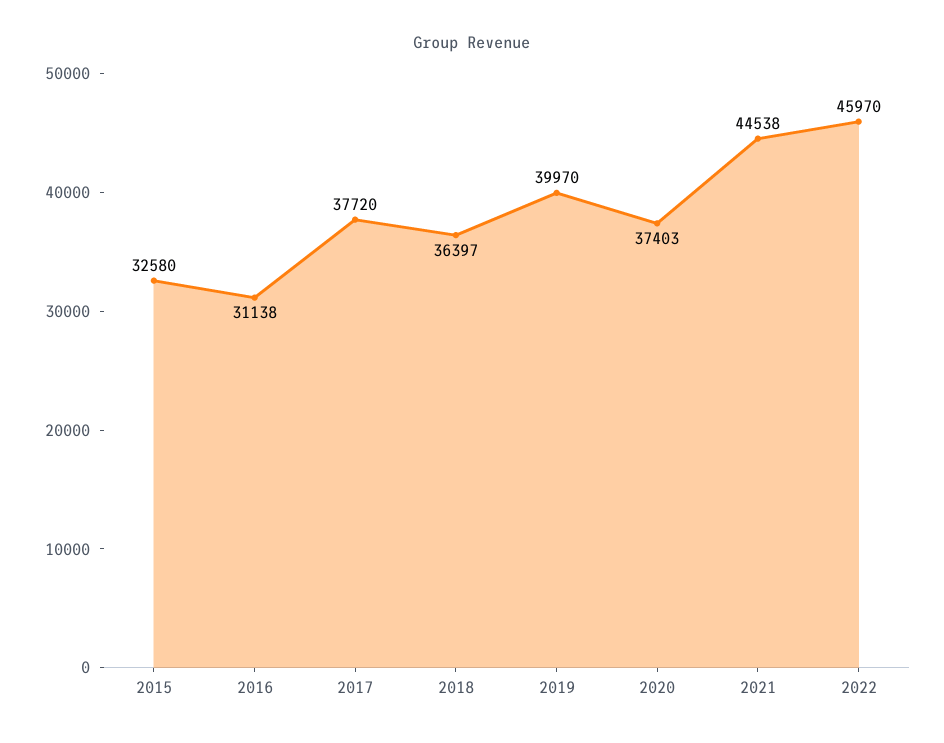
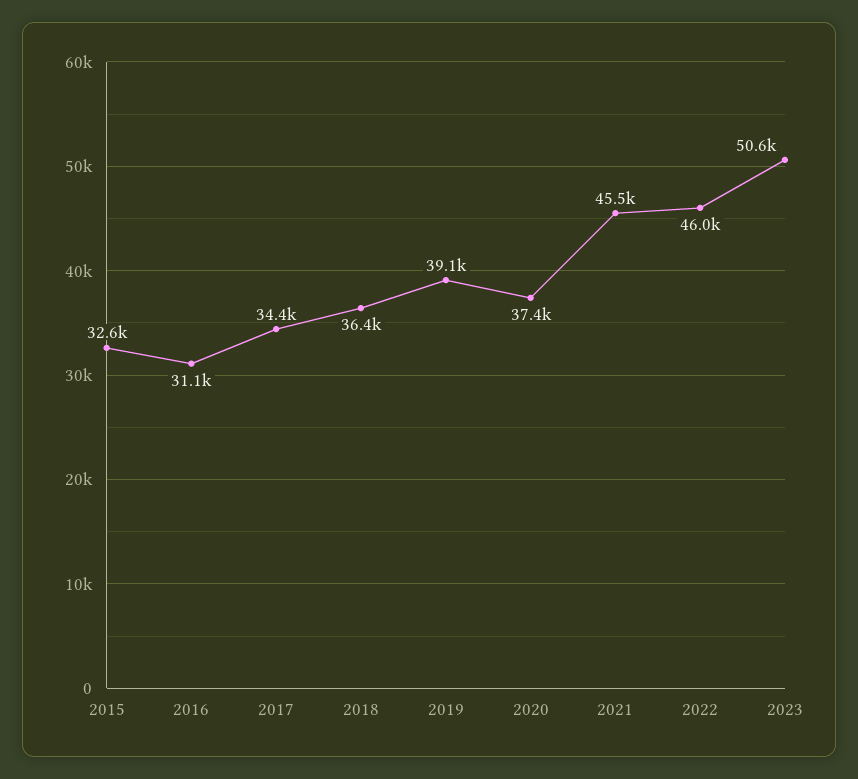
2017: 37720 -> 34400
2019: 39970 -> 39100
2021: 44538 -> 45500
2023: none -> 50600

